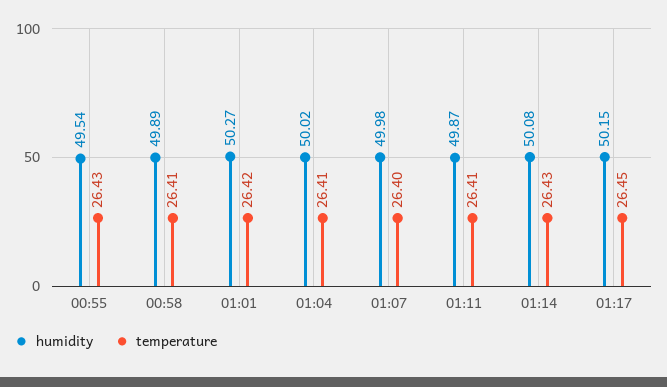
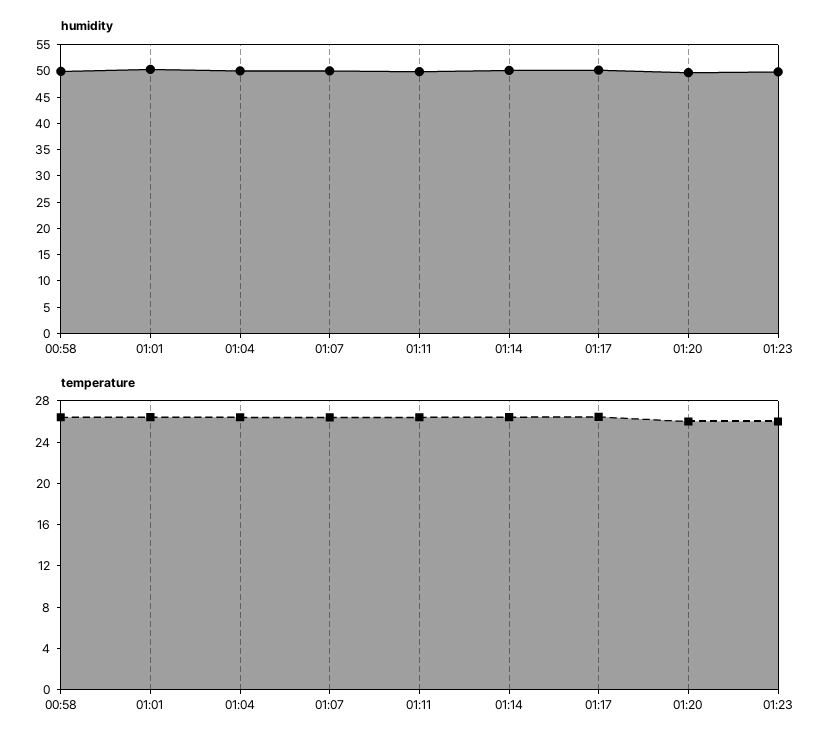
humidity, 00:55: 49.54 -> none
temperature, 00:55: 26.43 -> none
humidity, 01:20: none -> 50
humidity, 01:23: none -> 50
temperature, 01:20: none -> 26
temperature, 01:23: none -> 26

